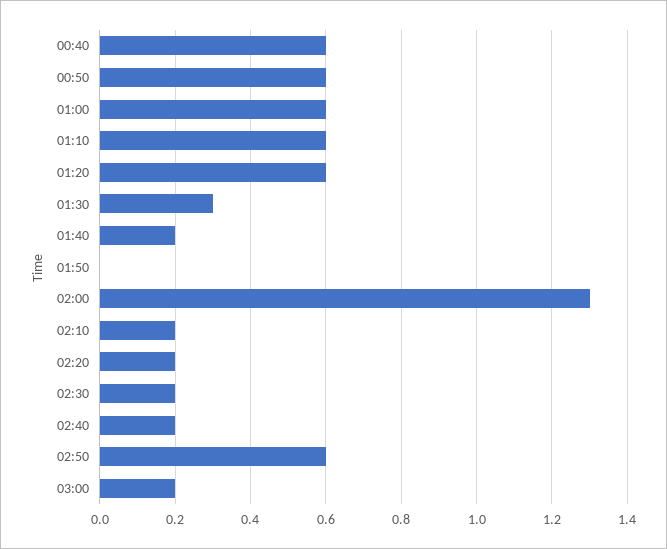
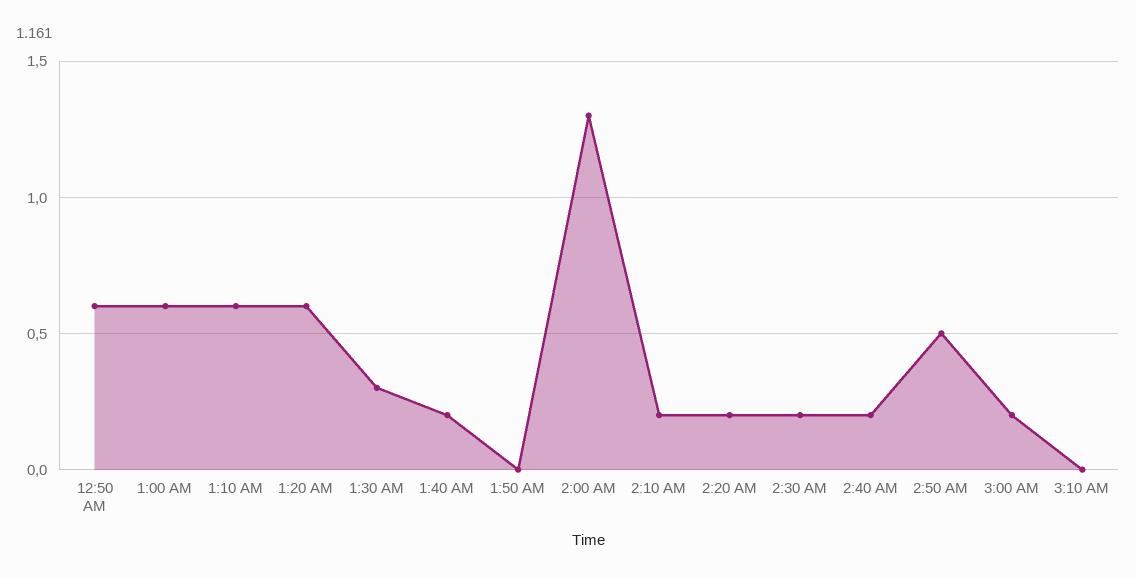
00:40: 0.6 -> none
02:50: 0.6 -> 0.5
3:10 AM: none -> 0

